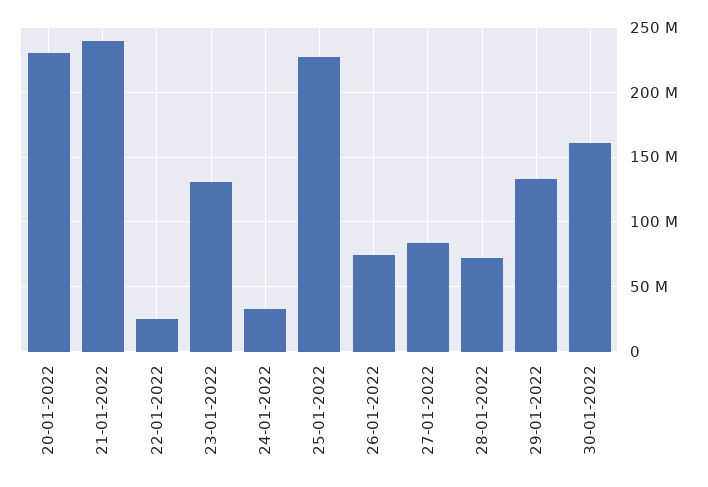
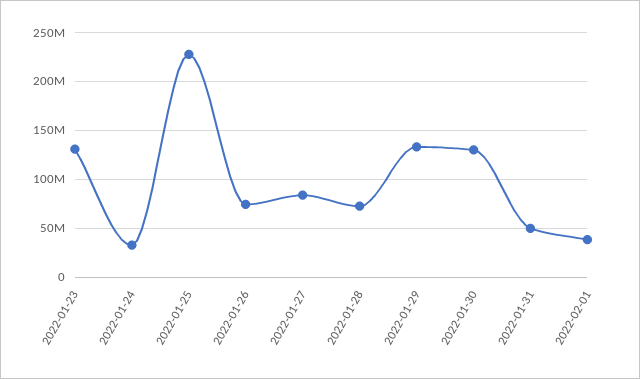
20-01-2022: 230000000 -> none
21-01-2022: 240000000 -> none
22-01-2022: 25000000 -> none
30-01-2022: 160000000 -> 130000000
2022-01-31: none -> 50000000
2022-02-01: none -> 40000000

